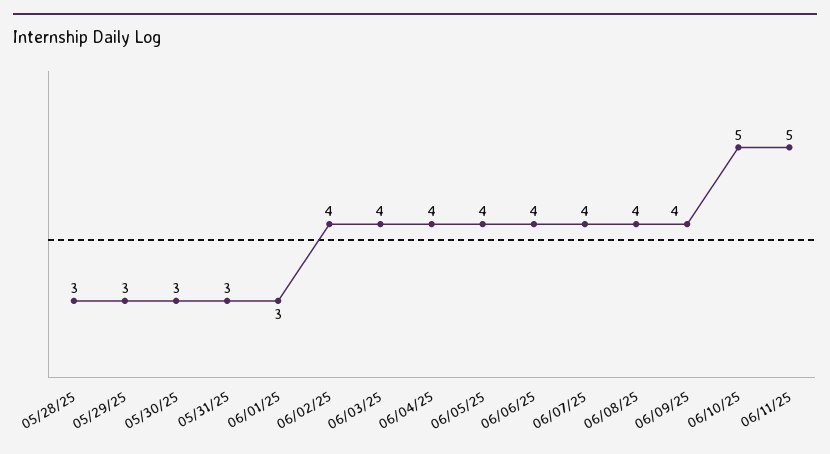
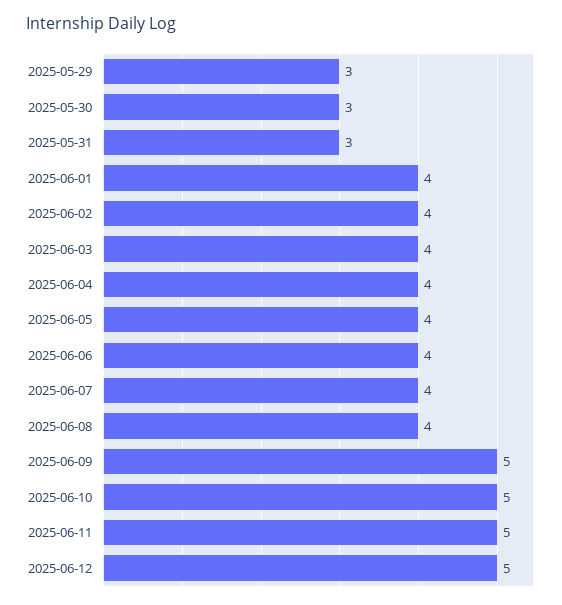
05/28/25: 3 -> none
06/01/25: 3 -> 4
06/09/25: 4 -> 5
2025-06-12: none -> 5

